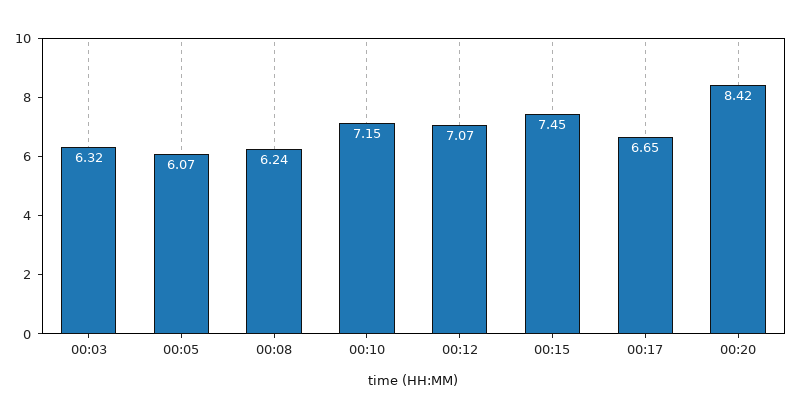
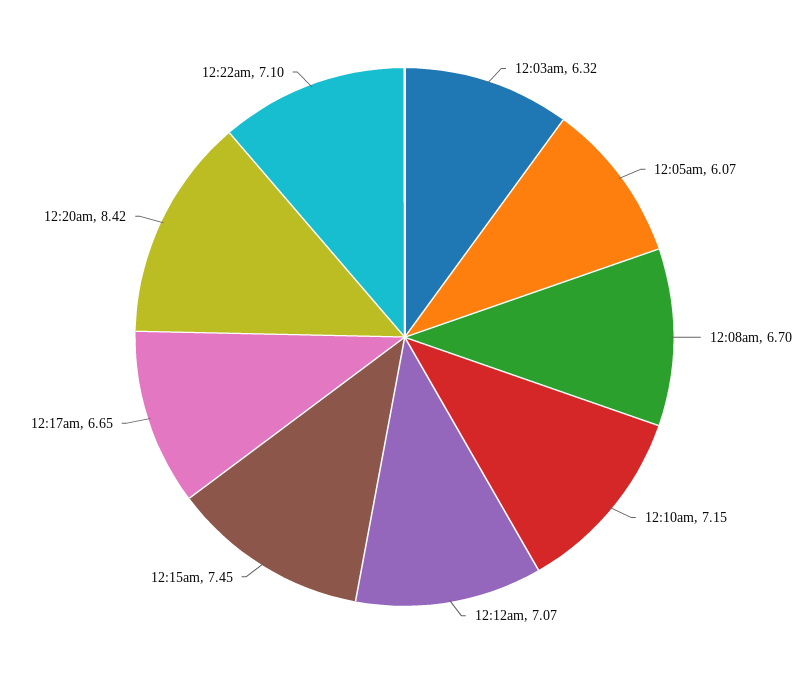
00:08: 6.24 -> 6.7
12:22am: none -> 7.1

